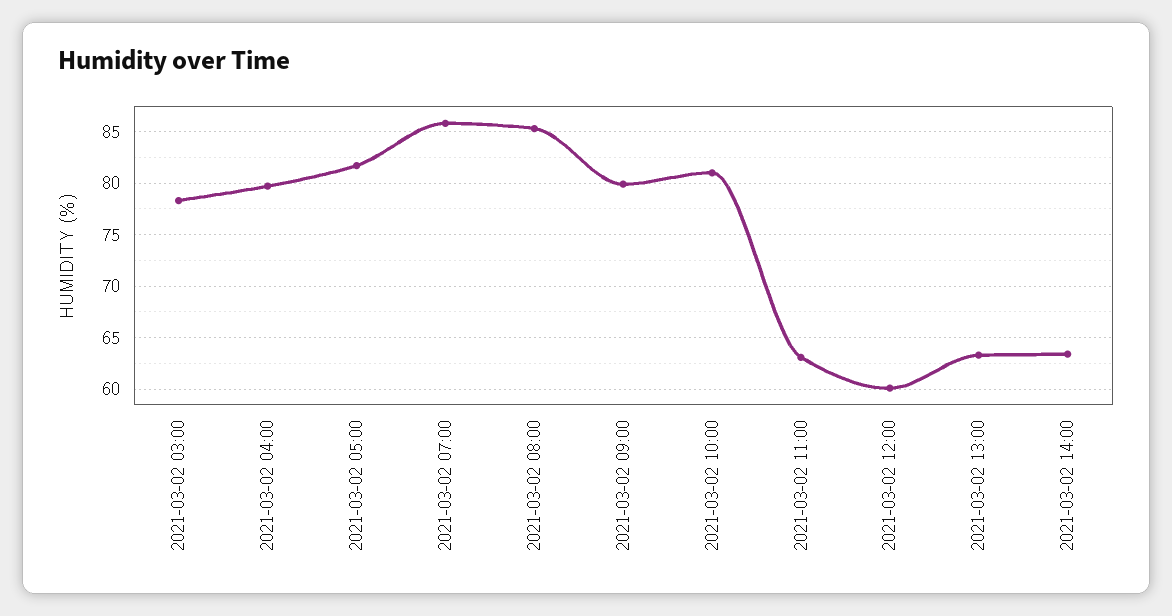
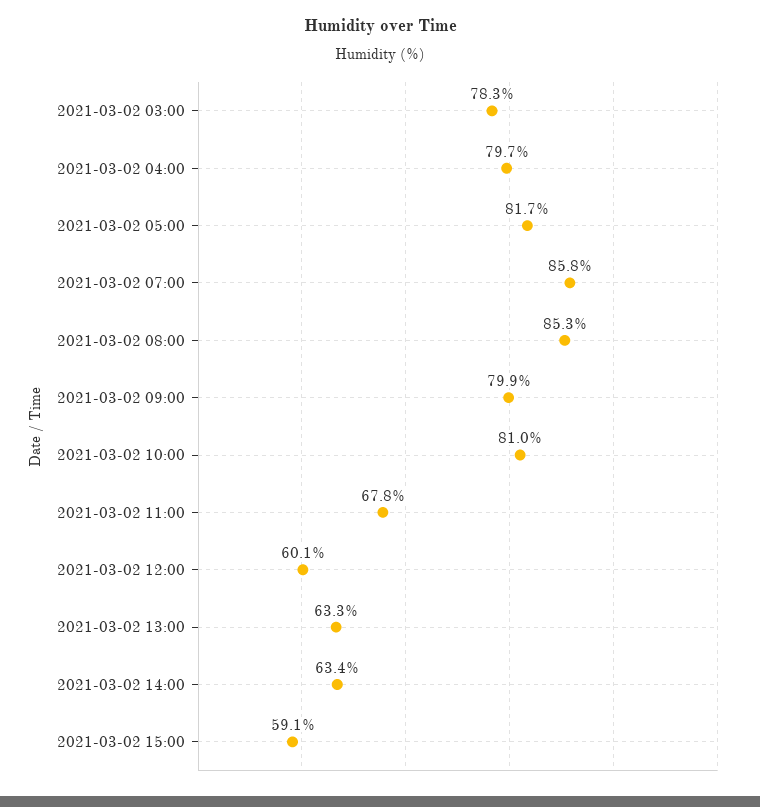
2021-03-02 11:00: 63 -> 67.8
2021-03-02 15:00: none -> 59.1

